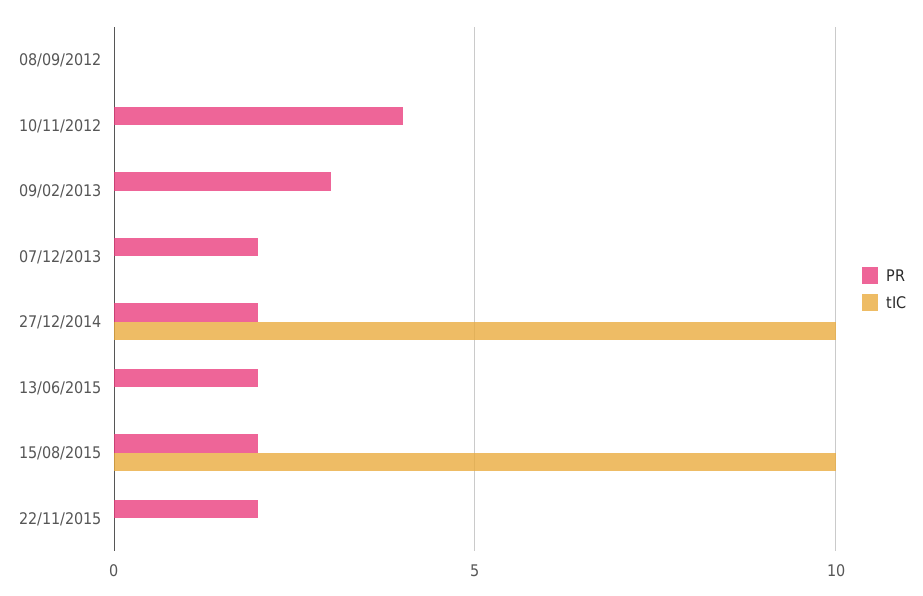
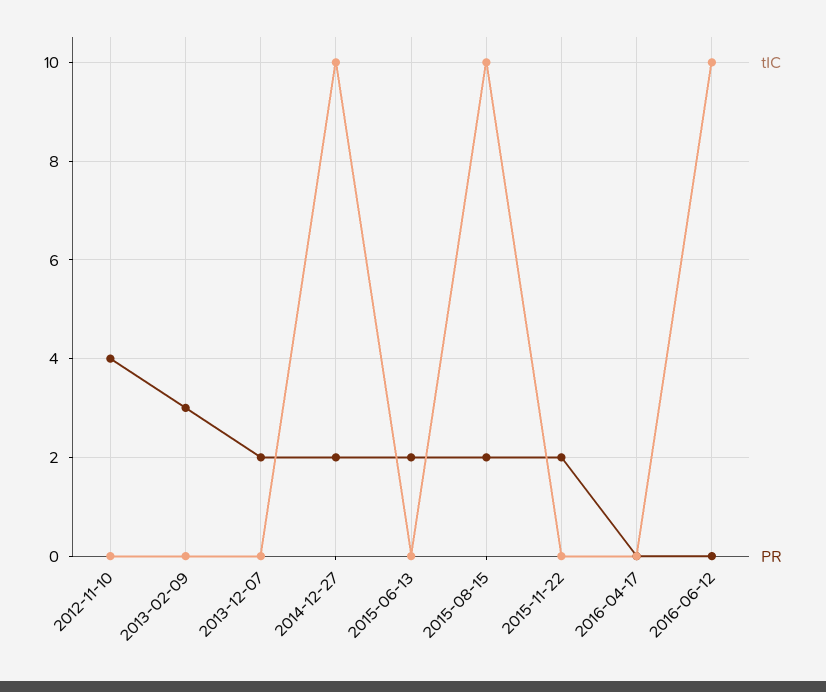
PR, 08/09/2012: 0 -> none
tIC, 08/09/2012: 0 -> none
tIC, 2016-04-17: none -> 0
PR, 2016-04-17: none -> 0
tIC, 2016-06-12: none -> 10
PR, 2016-06-12: none -> 0

